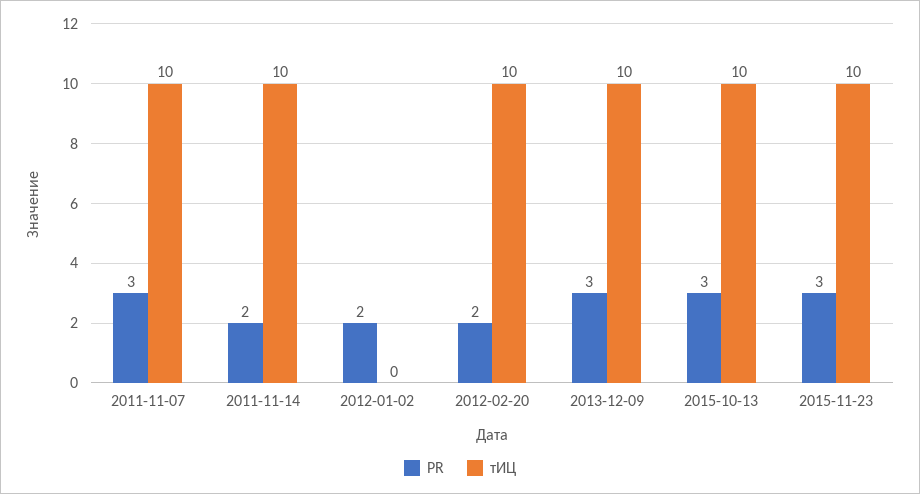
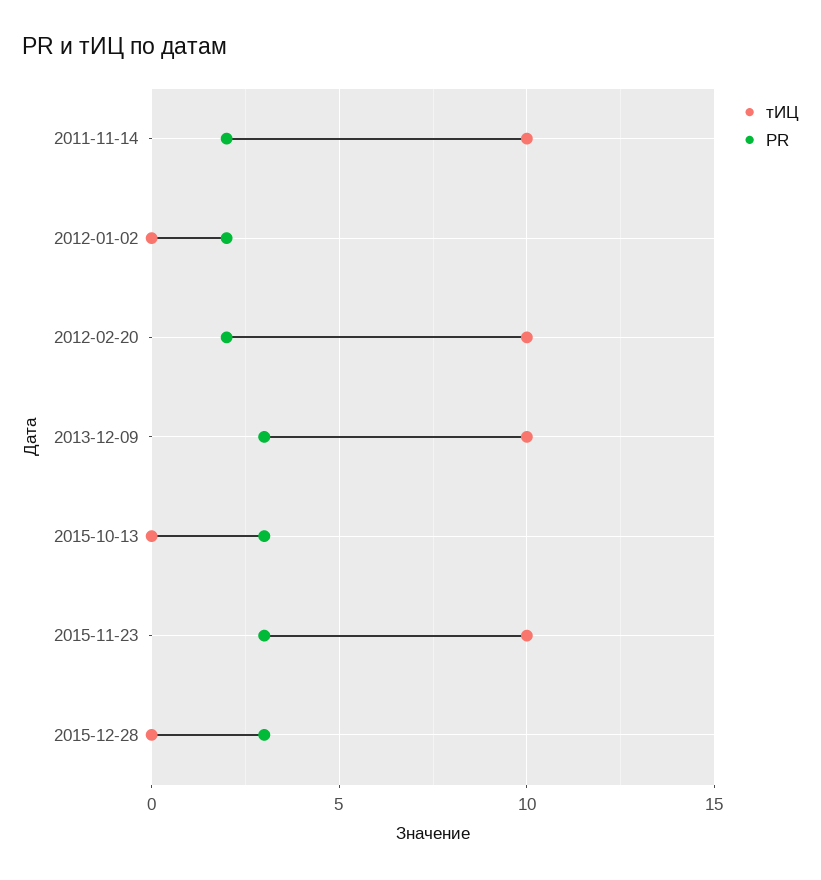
PR, 2011-11-07: 3 -> none
тИЦ, 2011-11-07: 10 -> none
тИЦ, 2015-10-13: 10 -> 0
тИЦ, 2015-12-28: none -> 0
PR, 2015-12-28: none -> 3

